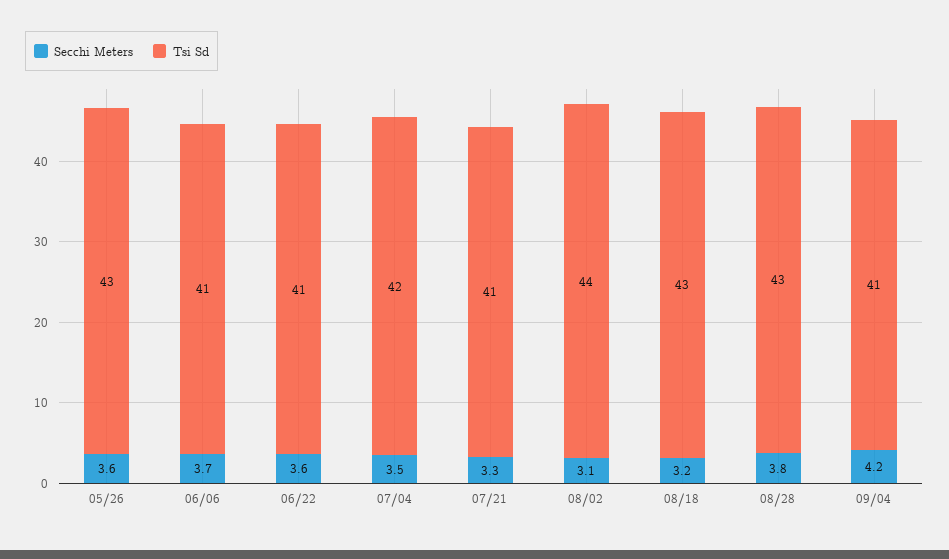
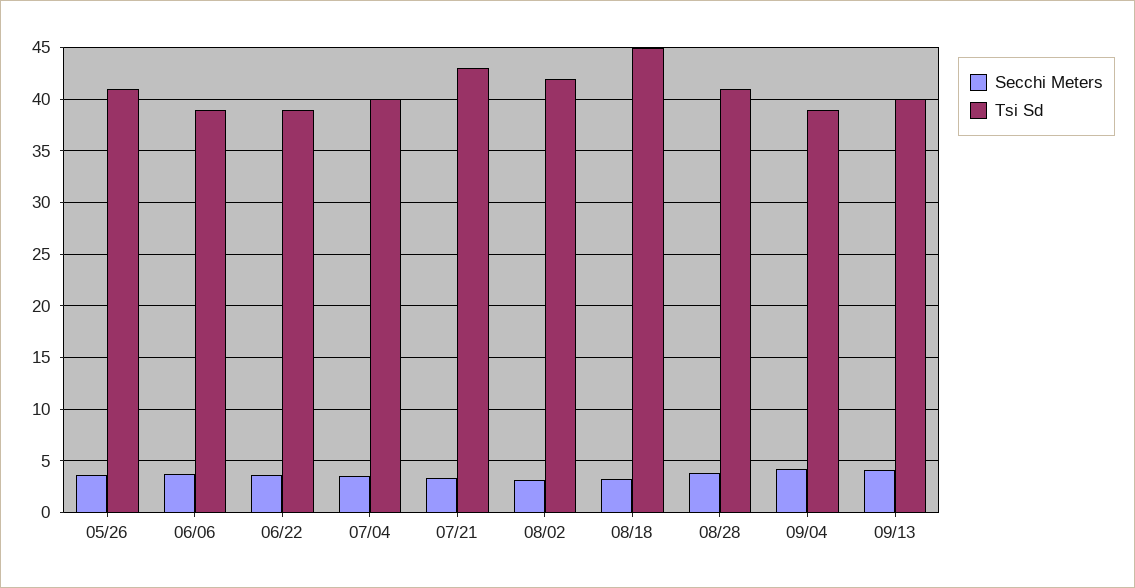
Tsi Sd, 05/26: 43 -> 41
Tsi Sd, 06/06: 41 -> 39
Tsi Sd, 06/22: 41 -> 39
Tsi Sd, 07/04: 42 -> 40
Tsi Sd, 07/21: 41 -> 43
Tsi Sd, 08/02: 44 -> 42
Tsi Sd, 08/18: 43 -> 45
Tsi Sd, 08/28: 43 -> 41
Tsi Sd, 09/04: 41 -> 39
Secchi Meters, 09/13: none -> 4
Tsi Sd, 09/13: none -> 40

